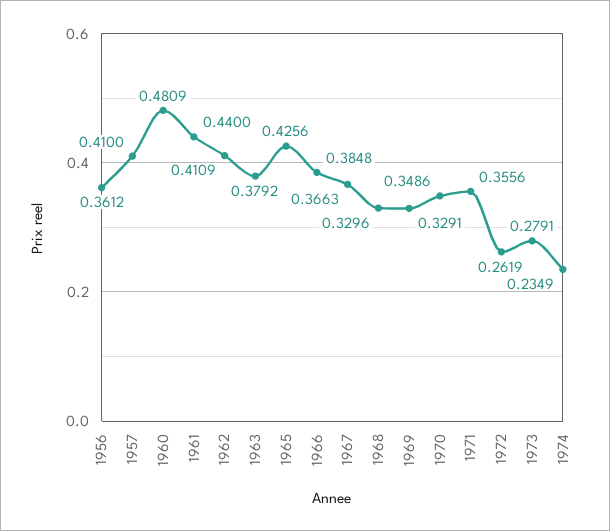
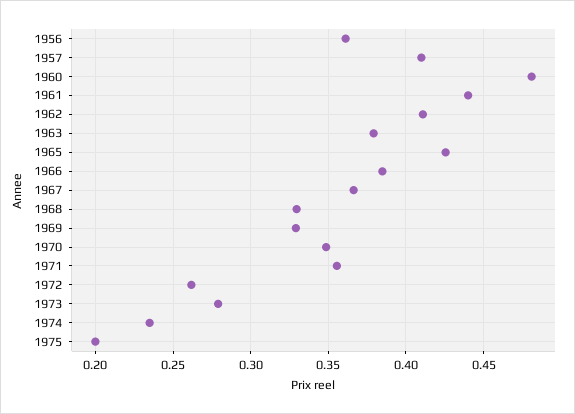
1975: none -> 0.2

